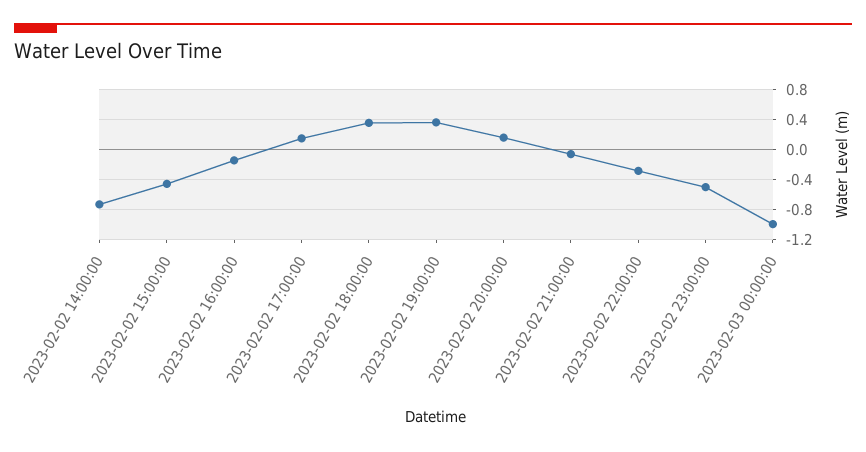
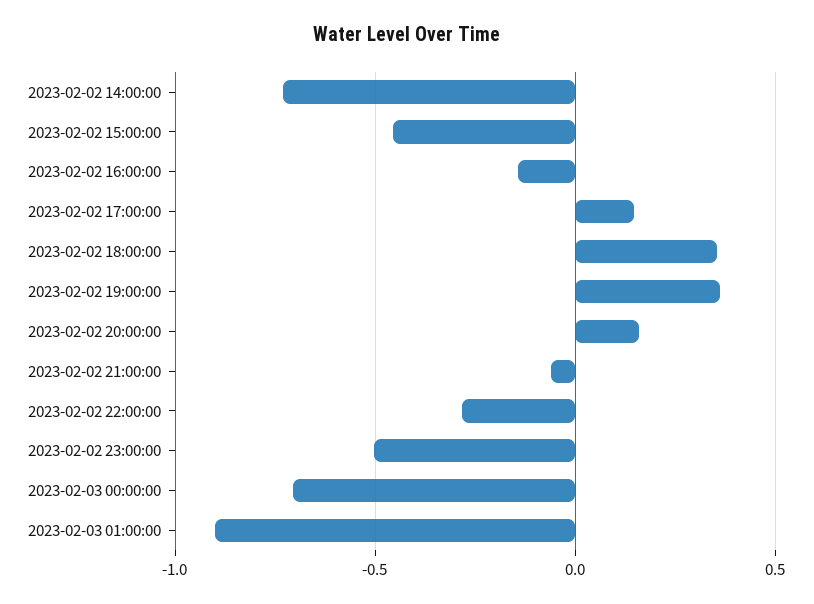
2023-02-03 00:00:00: -1 -> -0.7
2023-02-03 01:00:00: none -> -0.9

